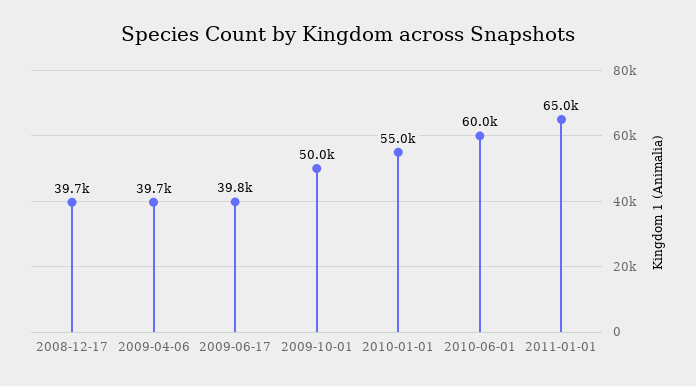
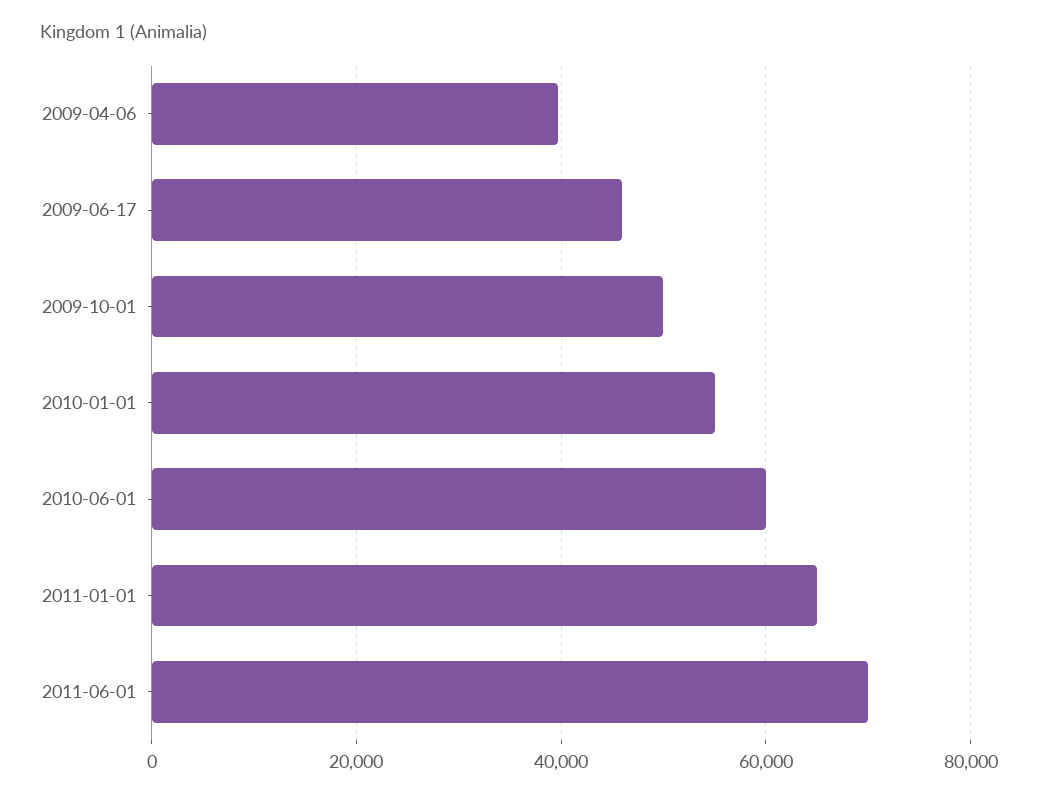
2008-12-17: 39700 -> none
2009-06-17: 39800 -> 46000
2011-06-01: none -> 70000

